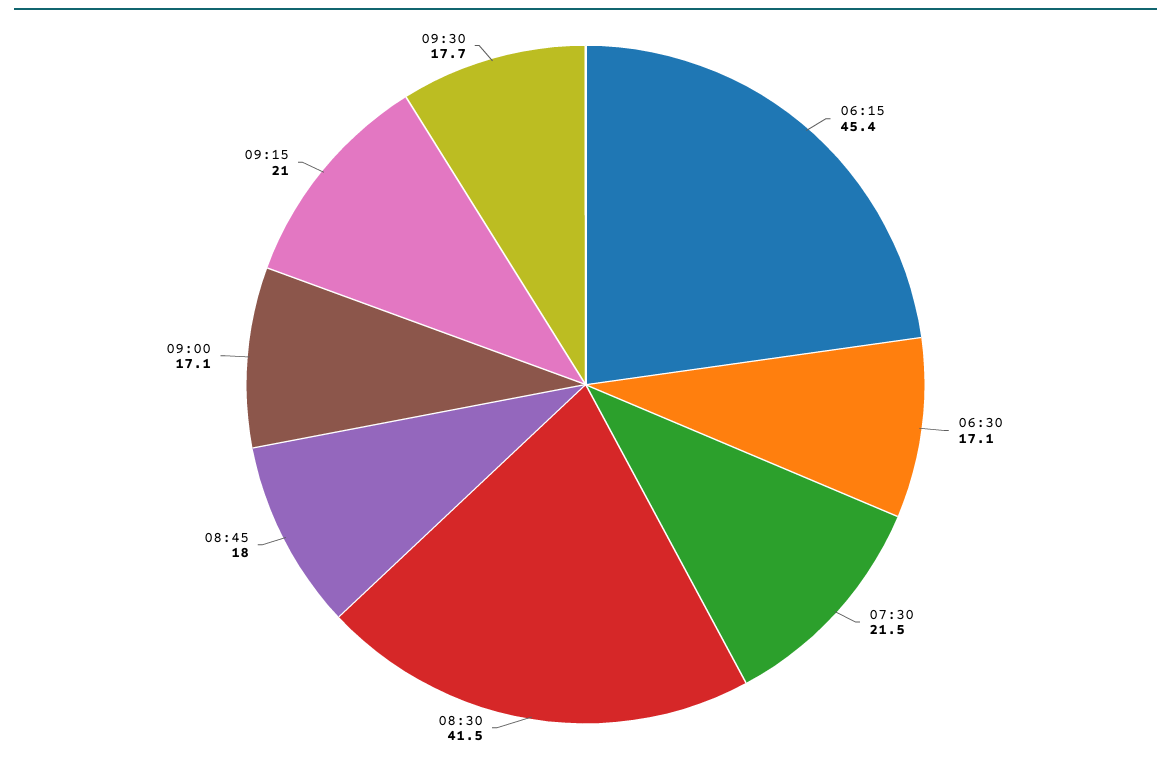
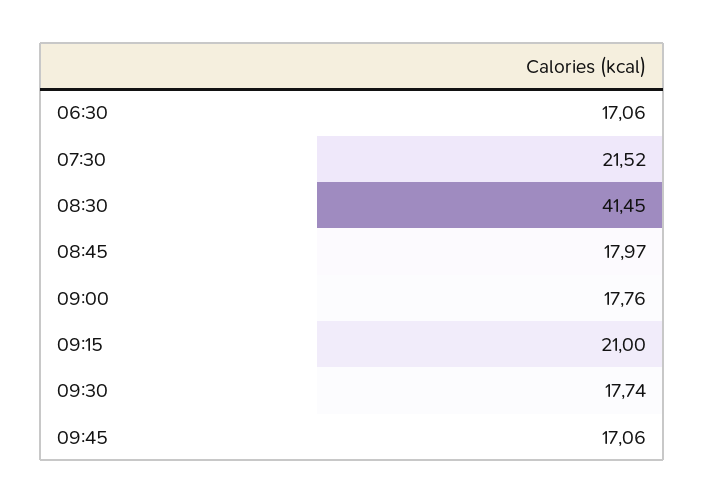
06:15: 45.4 -> none
09:00: 17.1 -> 17.76
09:45: none -> 17.06

